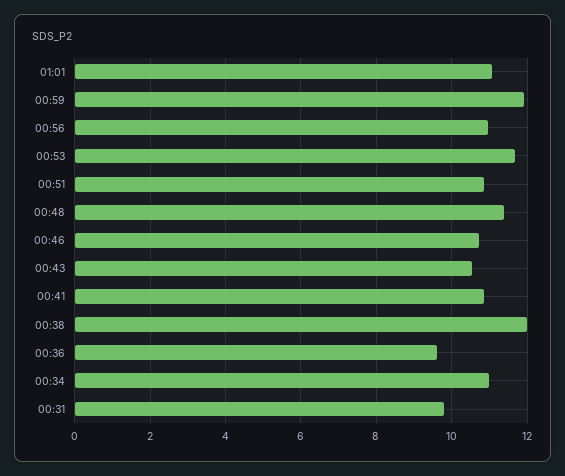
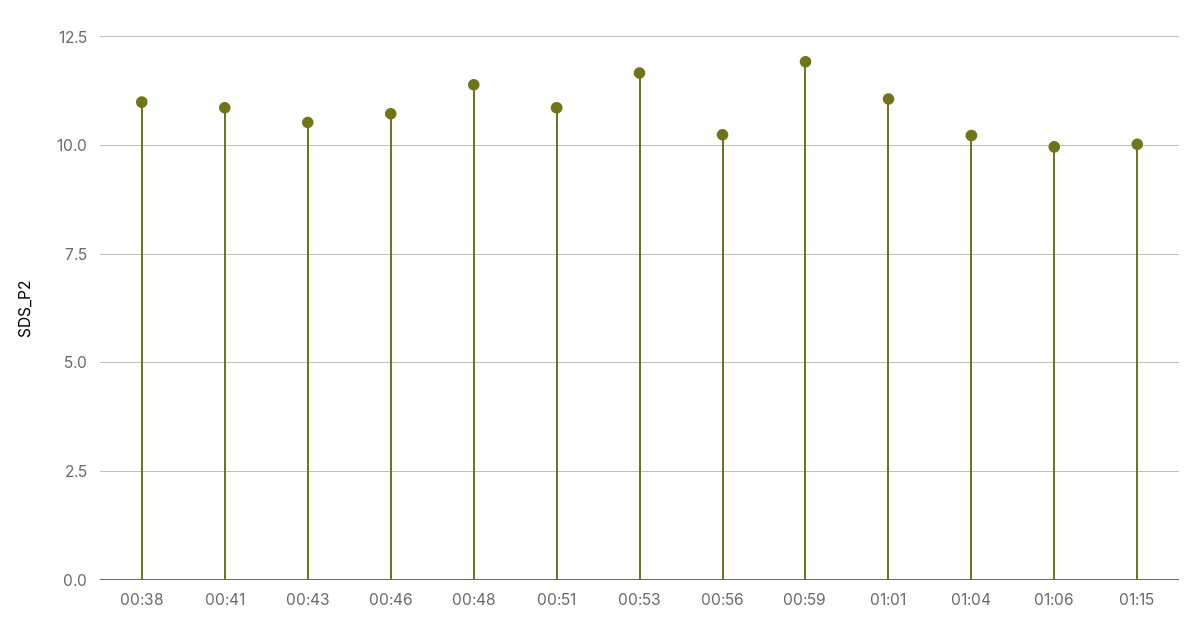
00:56: 11 -> 10.25
00:38: 12 -> 11
00:36: 9.6 -> none
00:34: 11 -> none
00:31: 9.8 -> none
01:04: none -> 10.25
01:06: none -> 10
01:15: none -> 10

